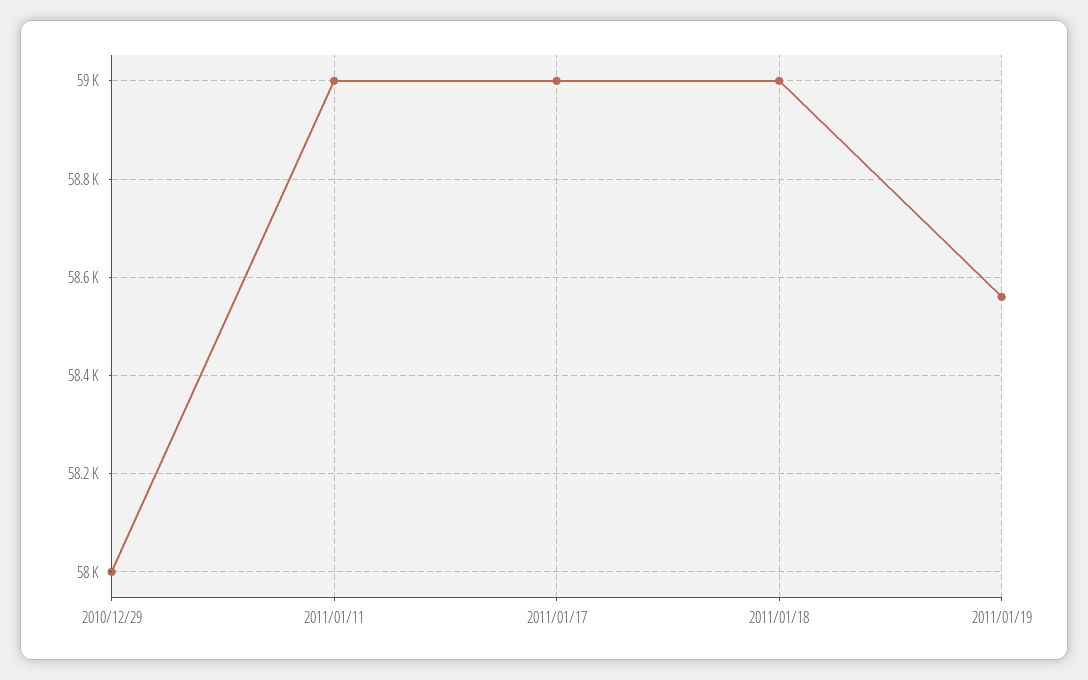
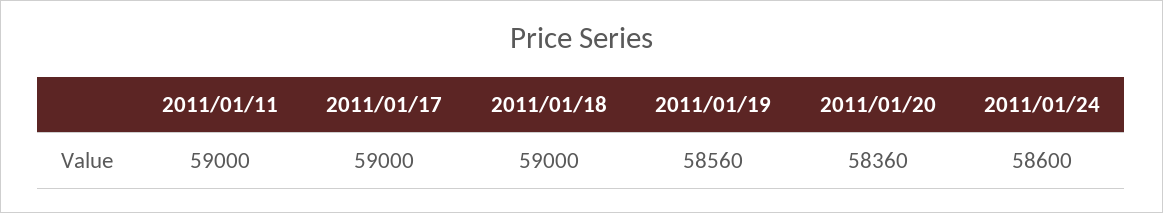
2010/12/29: 58000 -> none
2011/01/20: none -> 58360
2011/01/24: none -> 58600

